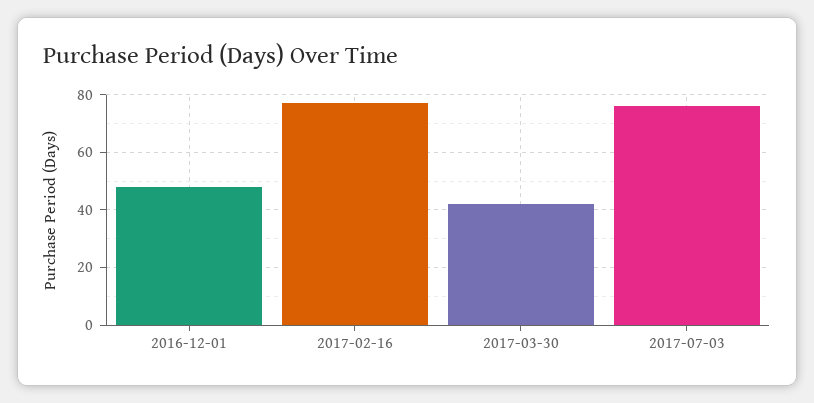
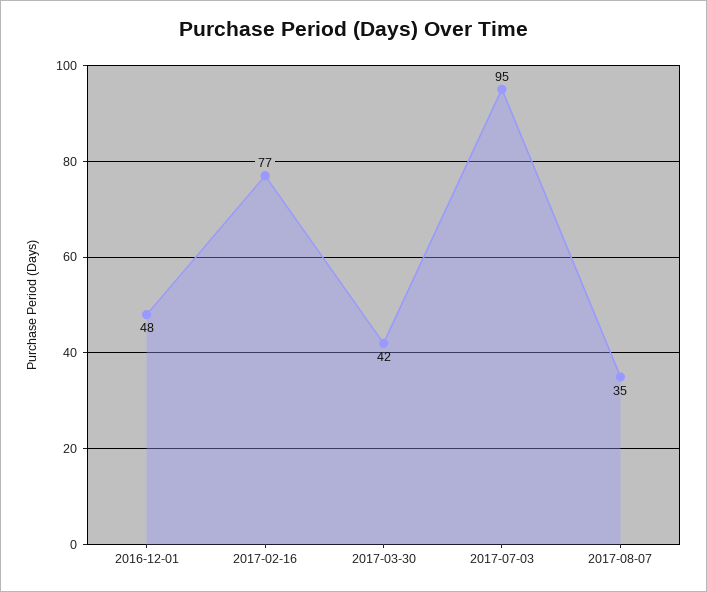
2017-07-03: 75 -> 95
2017-08-07: none -> 35

